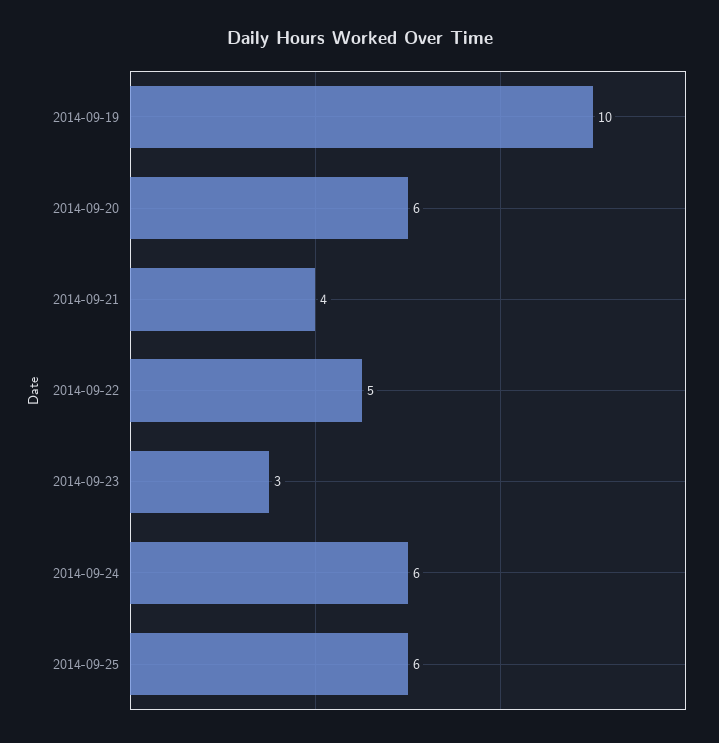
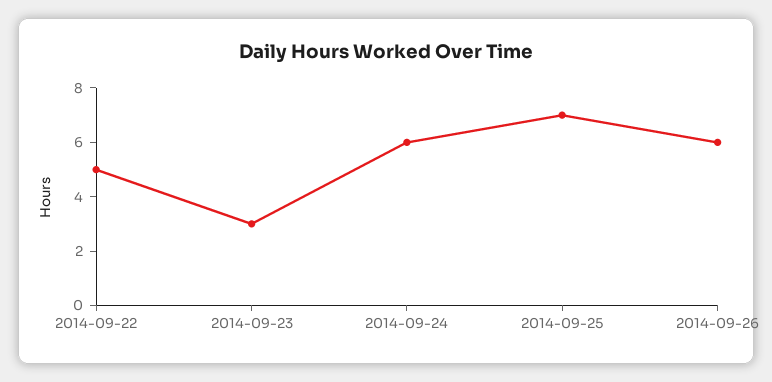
2014-09-19: 10 -> none
2014-09-20: 6 -> none
2014-09-21: 4 -> none
2014-09-25: 6 -> 7
2014-09-26: none -> 6

